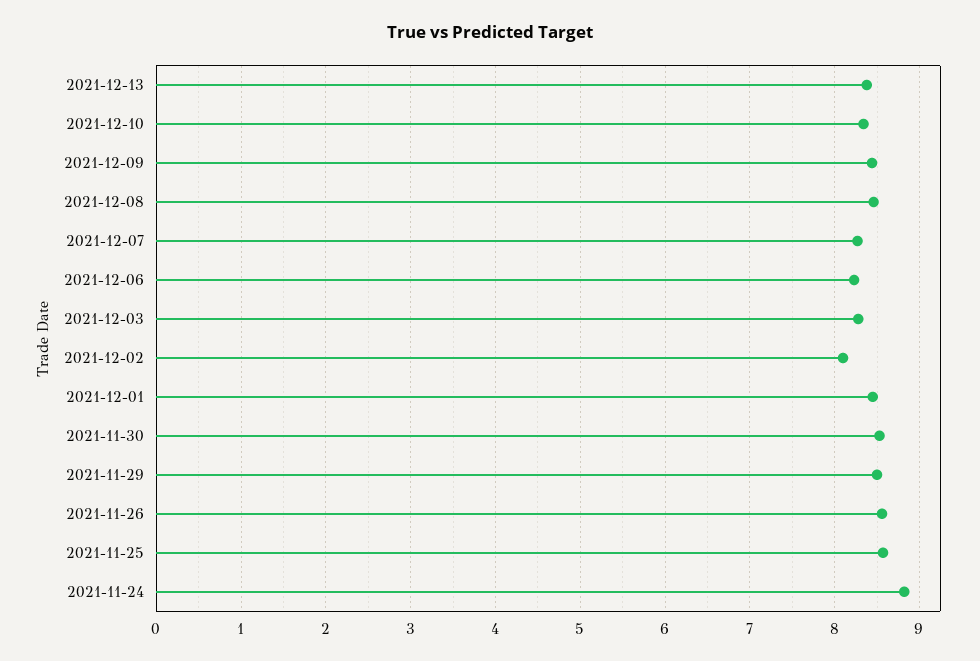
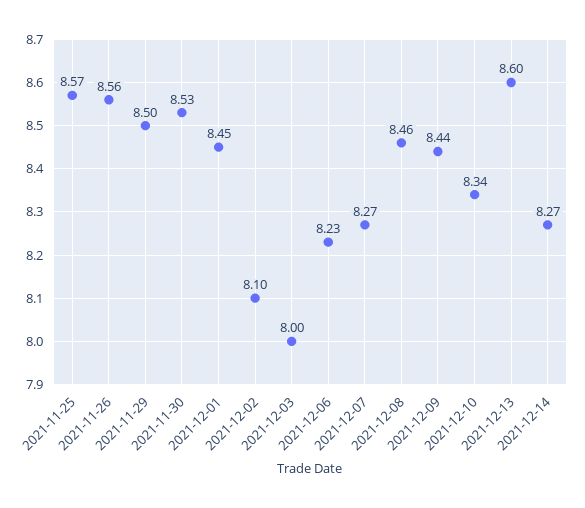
2021-12-13: 8.4 -> 8.6
2021-12-03: 8.3 -> 8
2021-11-24: 8.8 -> none
2021-12-14: none -> 8.27

